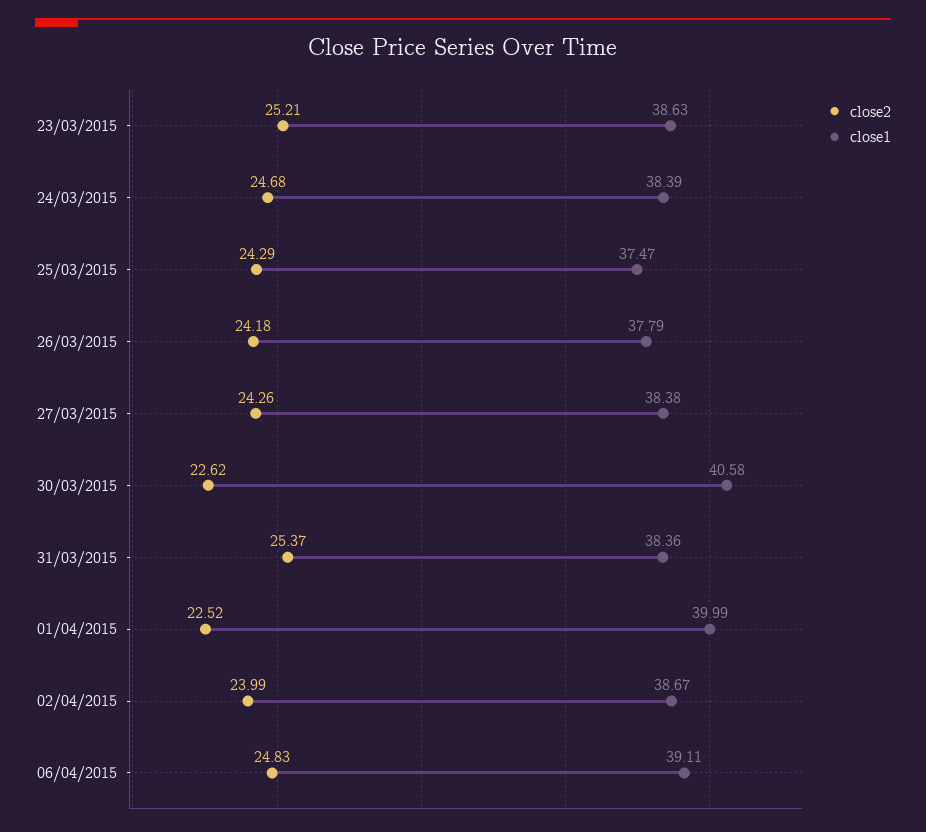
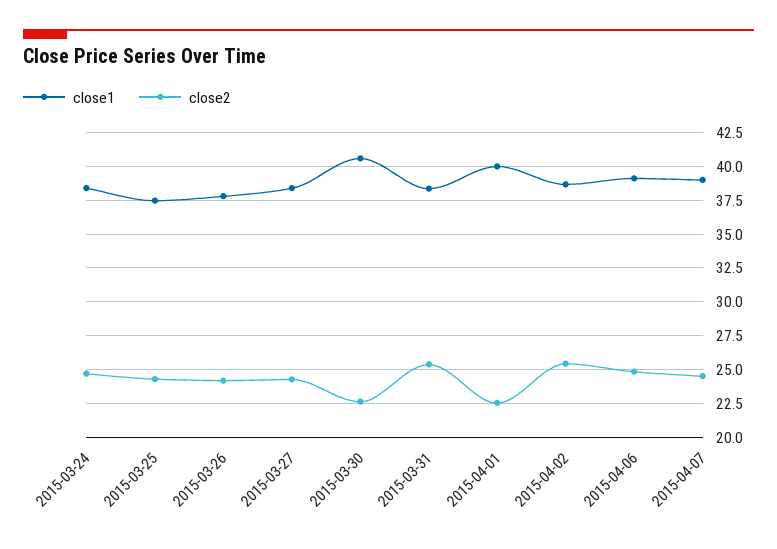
close2, 23/03/2015: 25.21 -> none
close1, 23/03/2015: 38.63 -> none
close2, 02/04/2015: 23.99 -> 25.5
close1, 2015-04-07: none -> 39
close2, 2015-04-07: none -> 24.5

